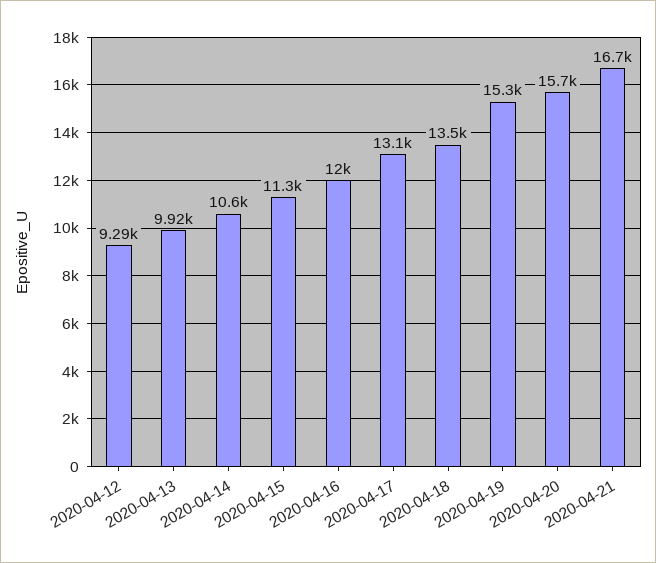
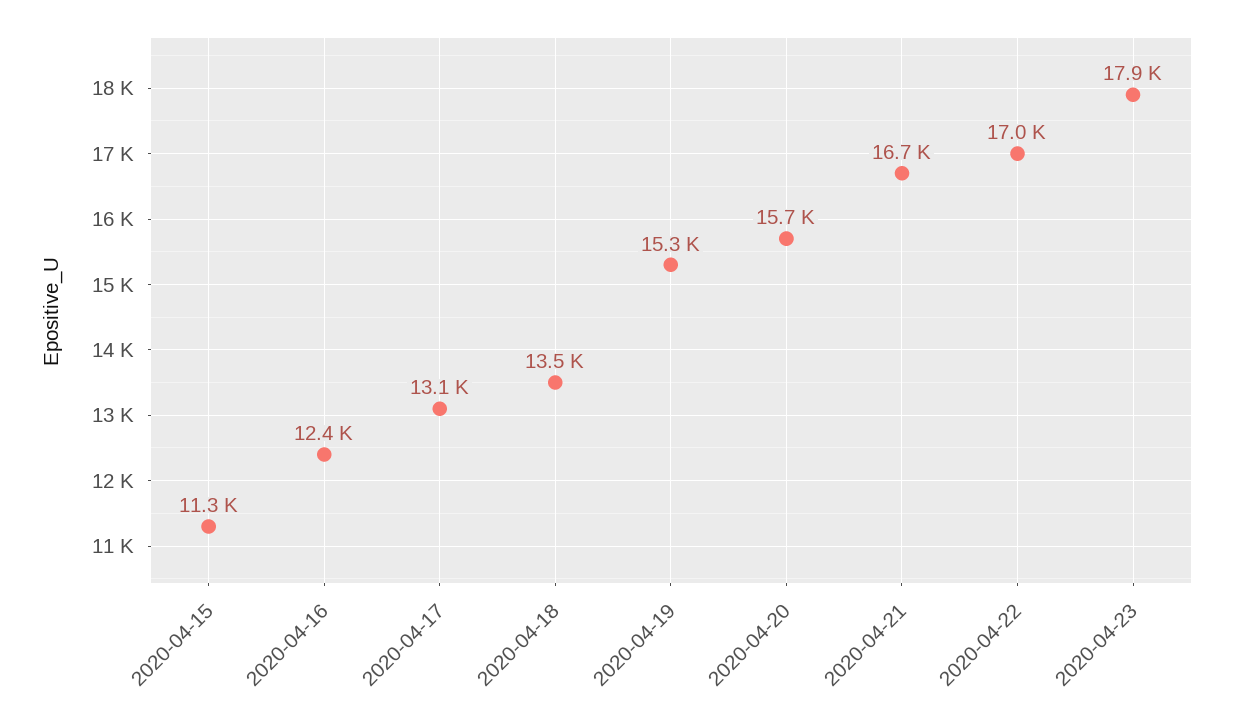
2020-04-12: 9290 -> none
2020-04-13: 9920 -> none
2020-04-14: 10600 -> none
2020-04-16: 12000 -> 12400
2020-04-22: none -> 17000
2020-04-23: none -> 17900

